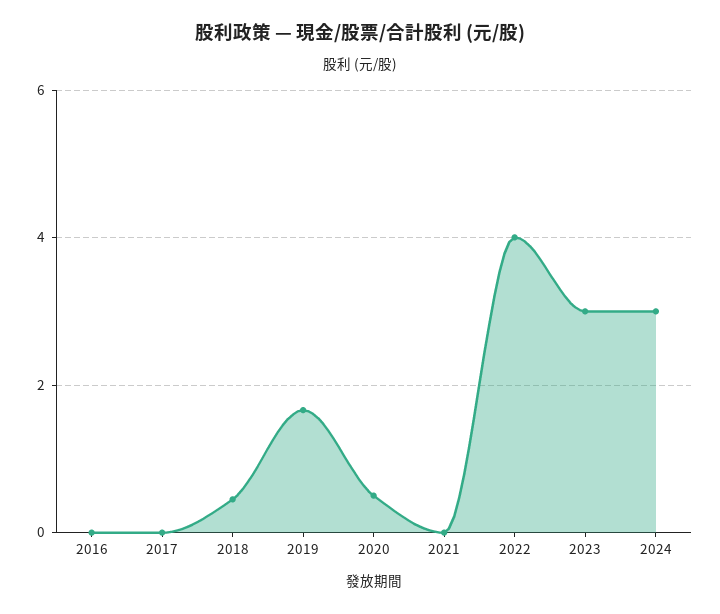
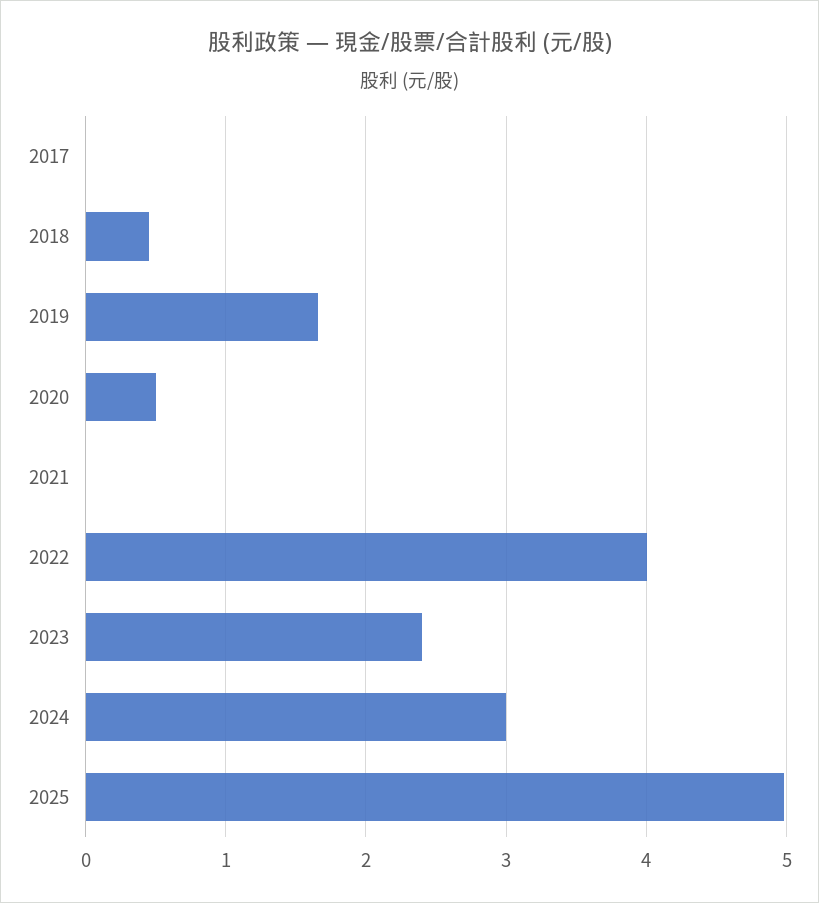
2016: 0 -> none
2023: 3 -> 2.4
2025: none -> 5

